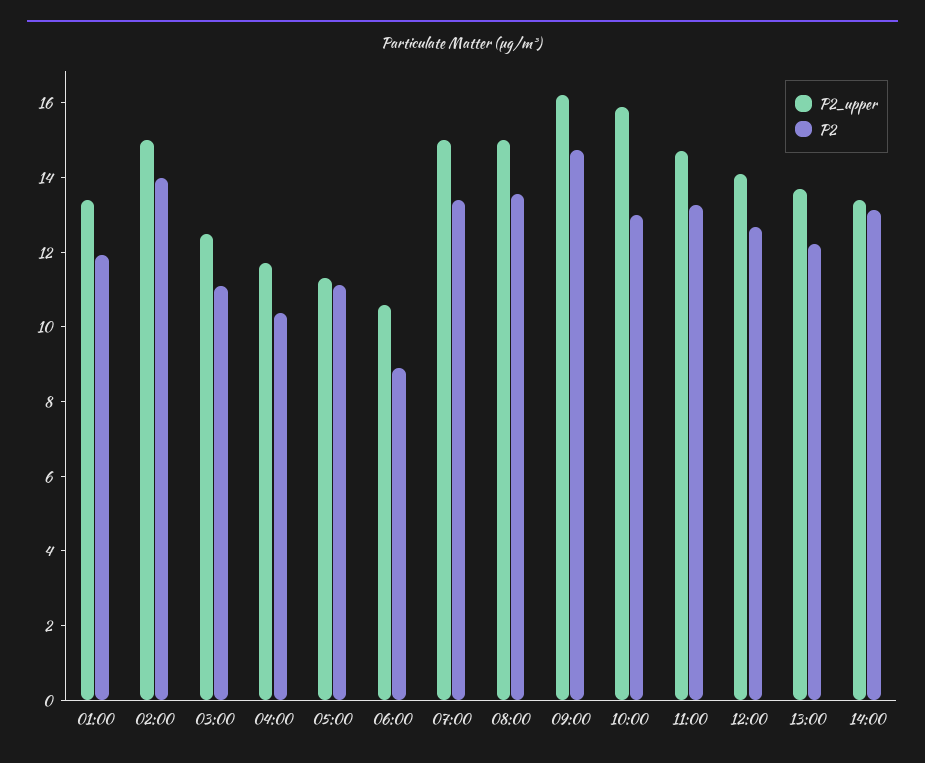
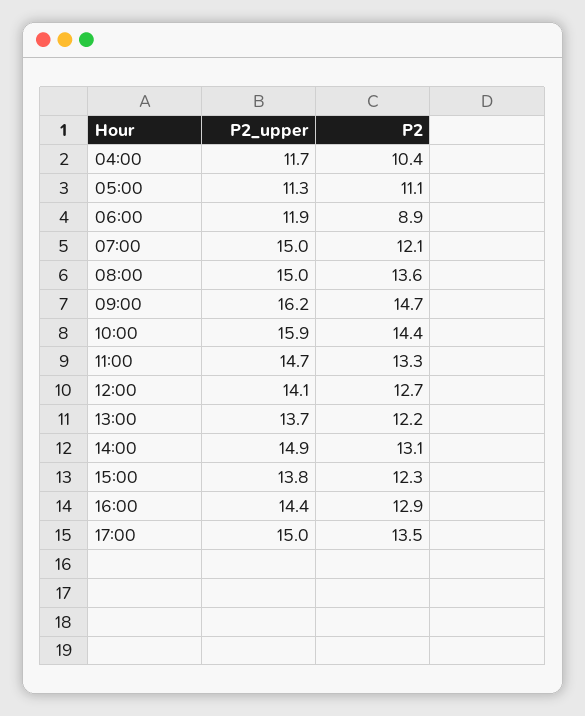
P2_upper, 01:00: 13.5 -> none
P2, 01:00: 12 -> none
P2_upper, 02:00: 15 -> none
P2, 02:00: 14 -> none
P2_upper, 03:00: 12.5 -> none
P2, 03:00: 11 -> none
P2_upper, 06:00: 10.5 -> 11.9
P2, 07:00: 13.5 -> 12.1
P2, 10:00: 13 -> 14.4
P2_upper, 14:00: 13.5 -> 14.9
P2_upper, 15:00: none -> 13.8
P2, 15:00: none -> 12.3
P2_upper, 16:00: none -> 14.4
P2, 16:00: none -> 12.9
P2_upper, 17:00: none -> 15
P2, 17:00: none -> 13.5

